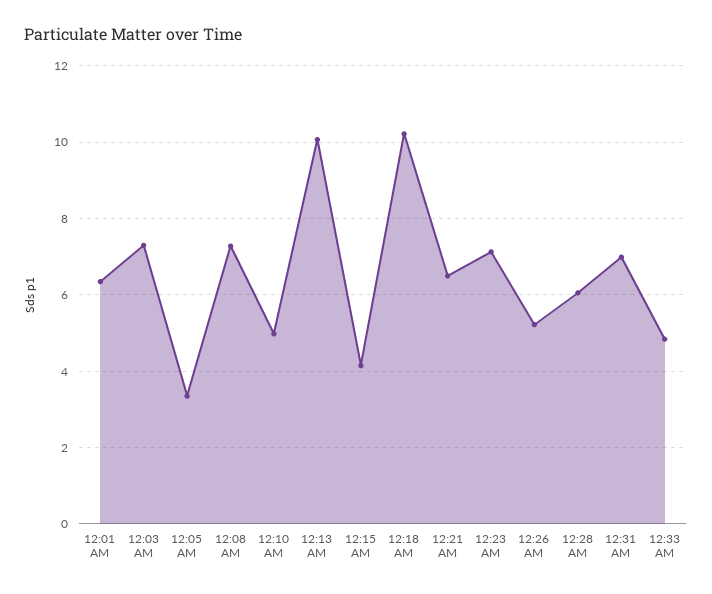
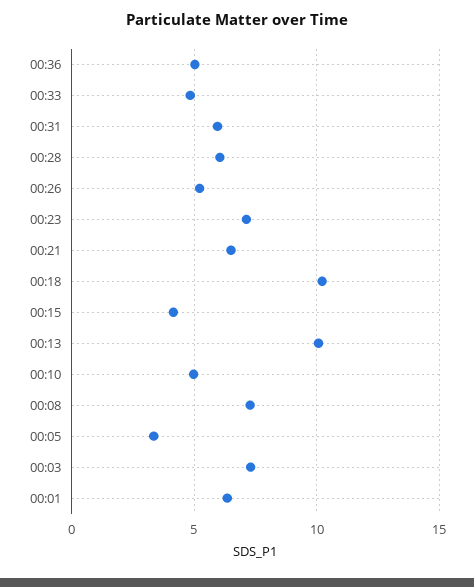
12:31 AM: 7 -> 6
00:36: none -> 5

